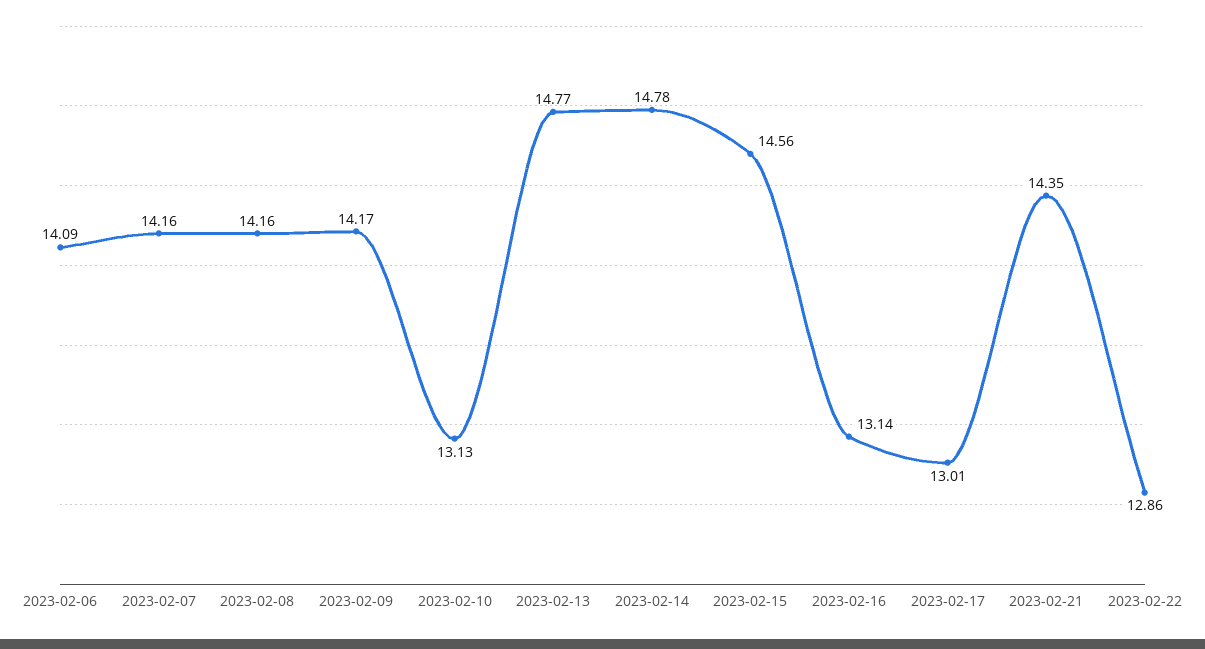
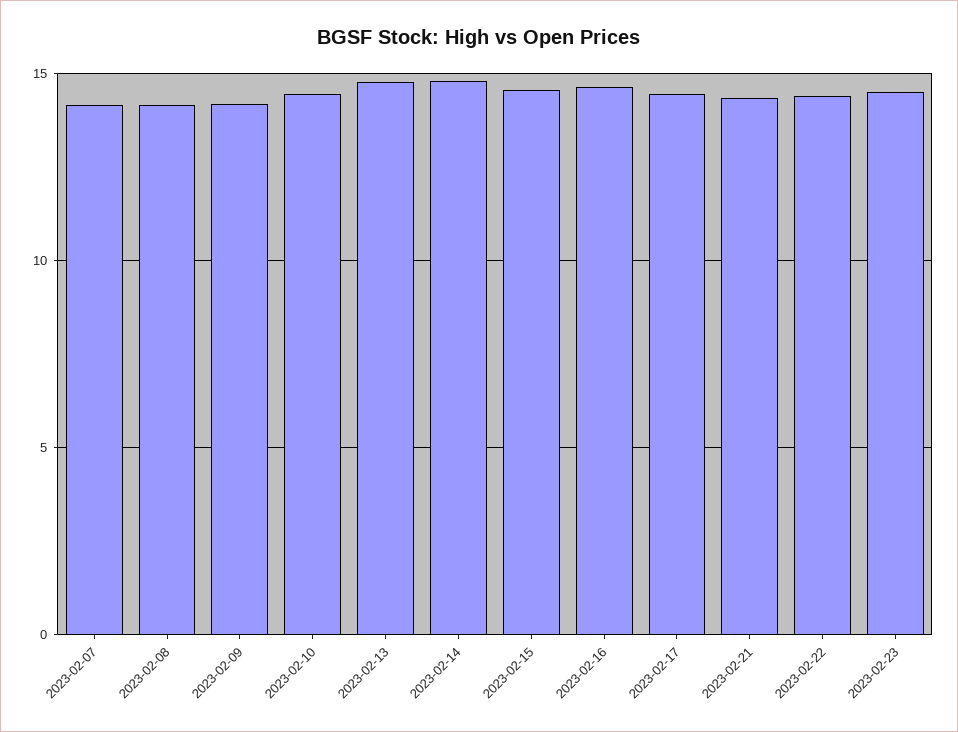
2023-02-06: 14.09 -> none
2023-02-10: 13.13 -> 14.5
2023-02-16: 13.14 -> 14.5
2023-02-17: 13.01 -> 14.5
2023-02-22: 12.86 -> 14.5
2023-02-23: none -> 14.5

